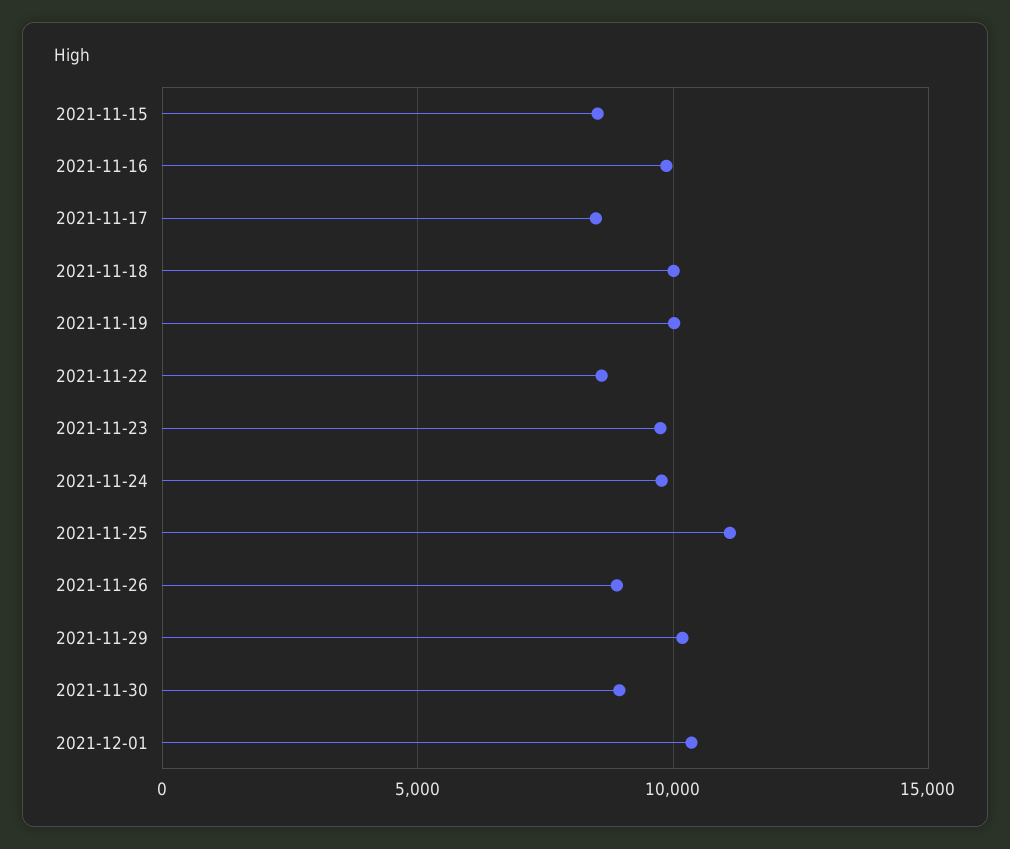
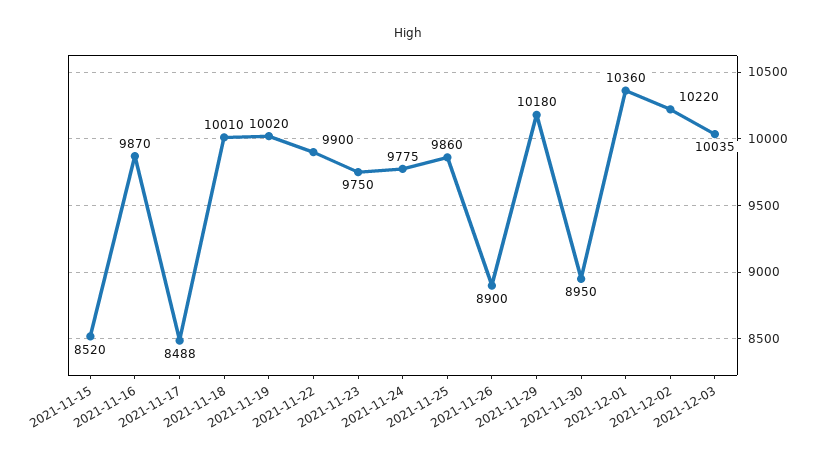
2021-11-22: 8500 -> 9900
2021-11-25: 11000 -> 9860
2021-12-02: none -> 10220
2021-12-03: none -> 10035

